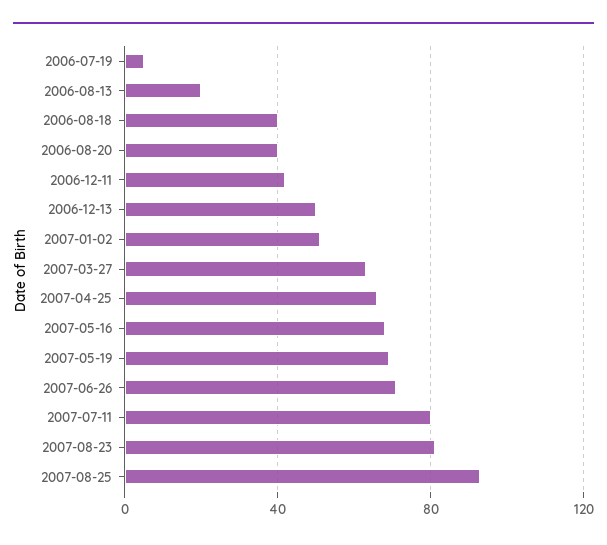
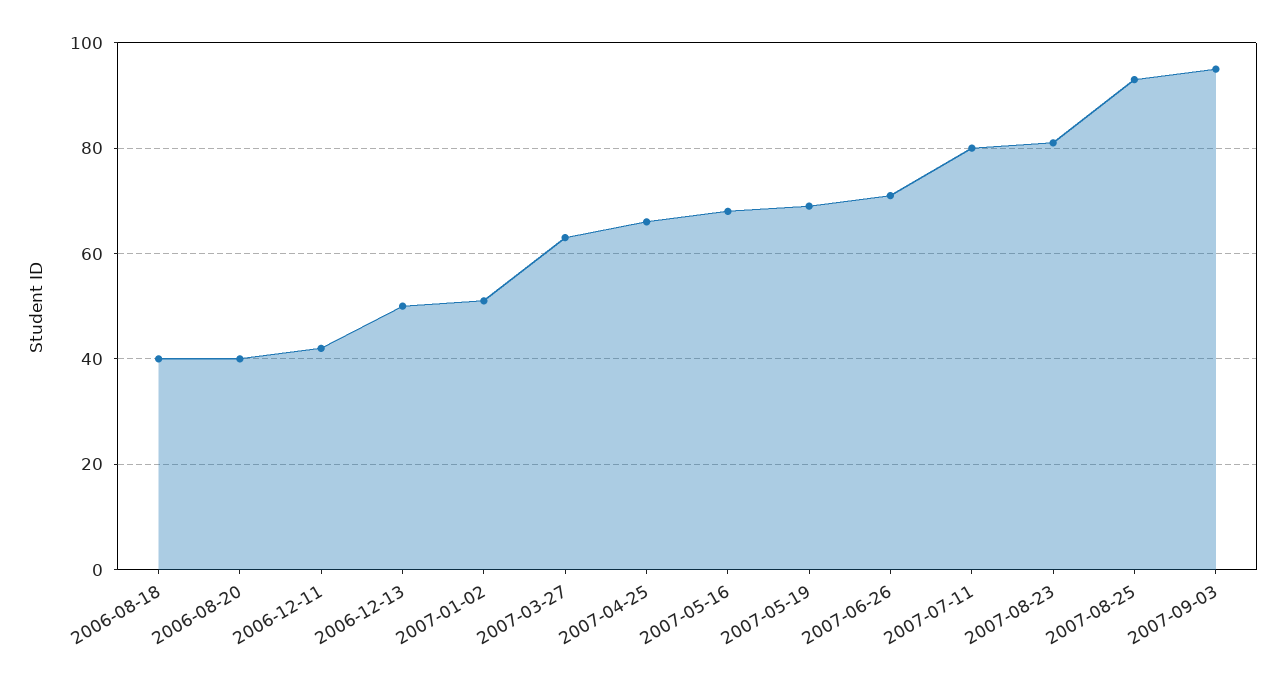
2006-07-19: 5 -> none
2006-08-13: 20 -> none
2007-09-03: none -> 95

